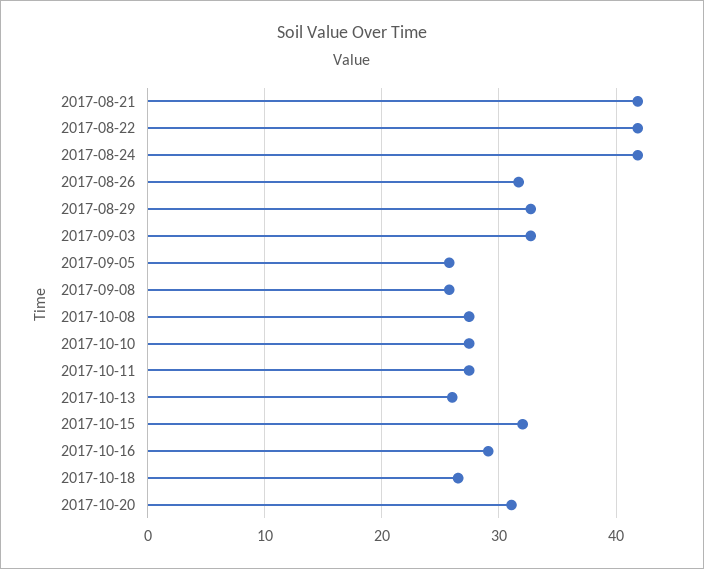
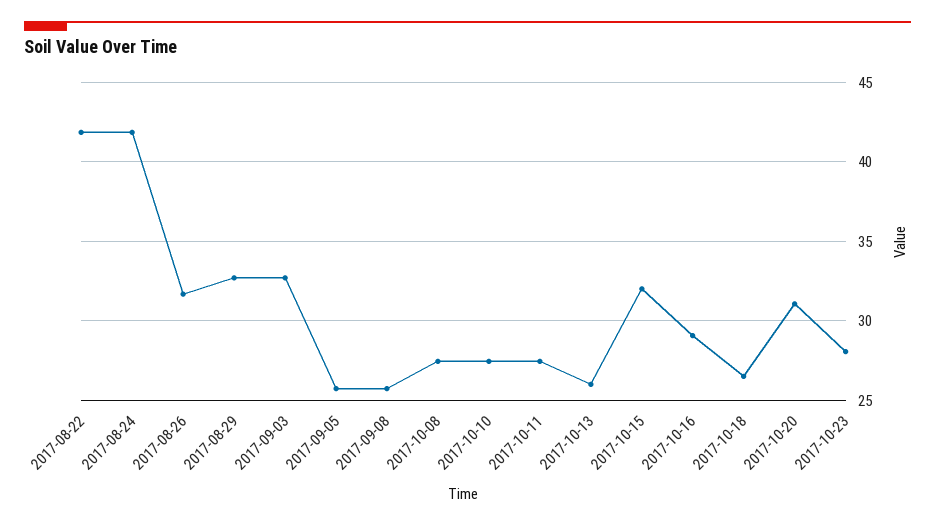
2017-08-21: 42 -> none
2017-10-23: none -> 28

